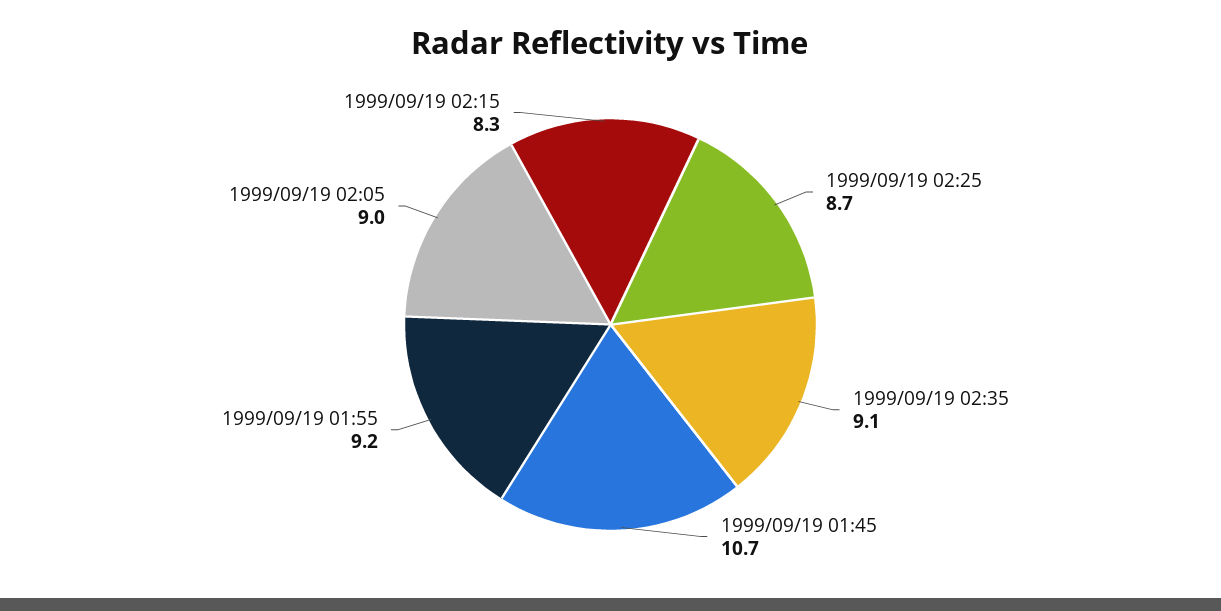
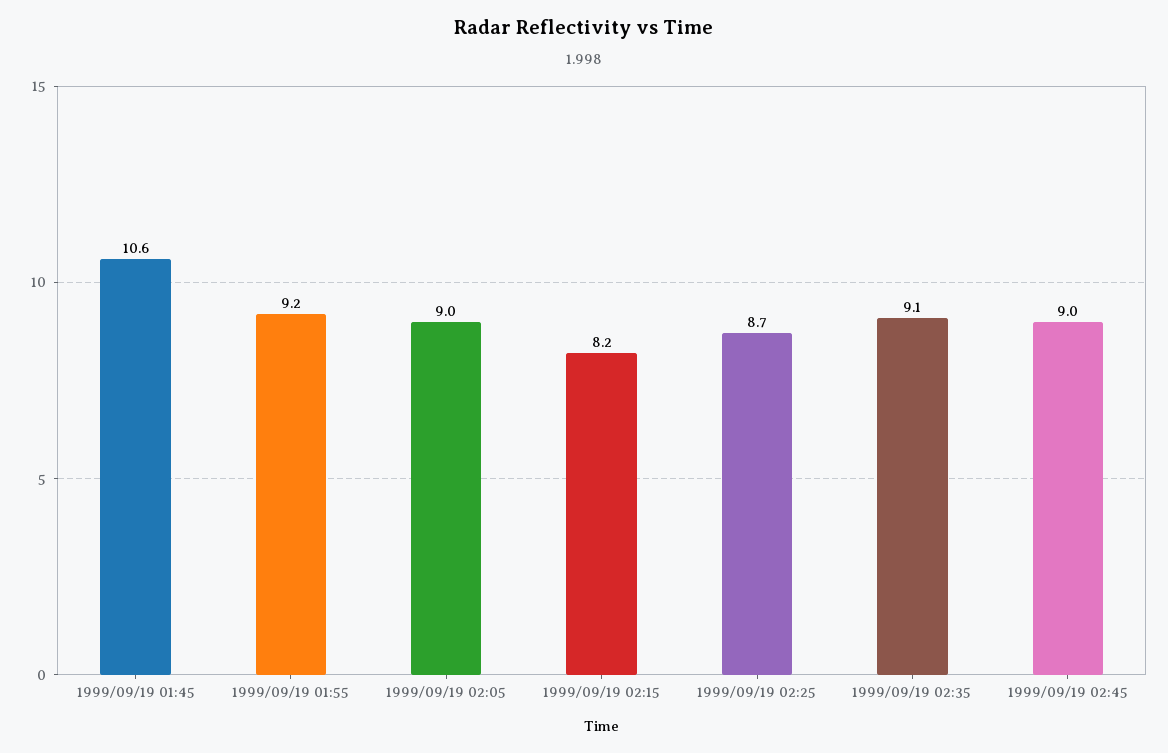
1999/09/19 01:45: 10.7 -> 10.6
1999/09/19 02:15: 8.3 -> 8.2
1999/09/19 02:45: none -> 9

